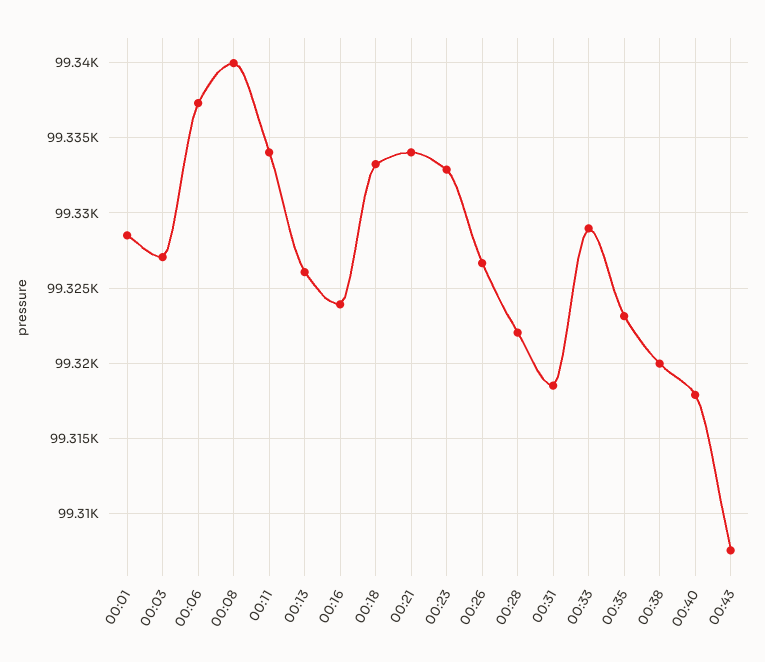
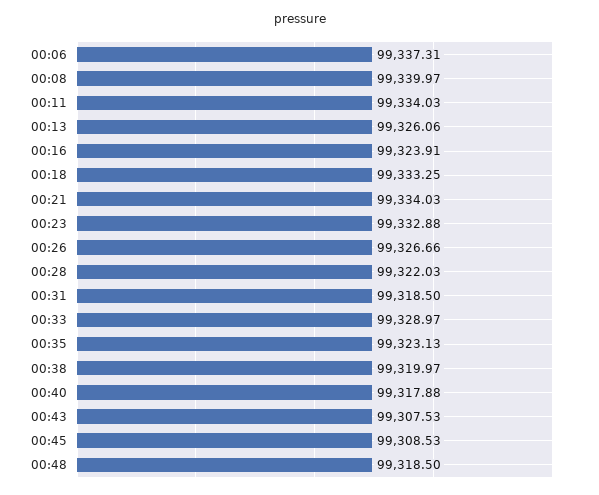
00:01: 99328.5 -> none
00:03: 99327 -> none
00:45: none -> 99308.53
00:48: none -> 99318.5

